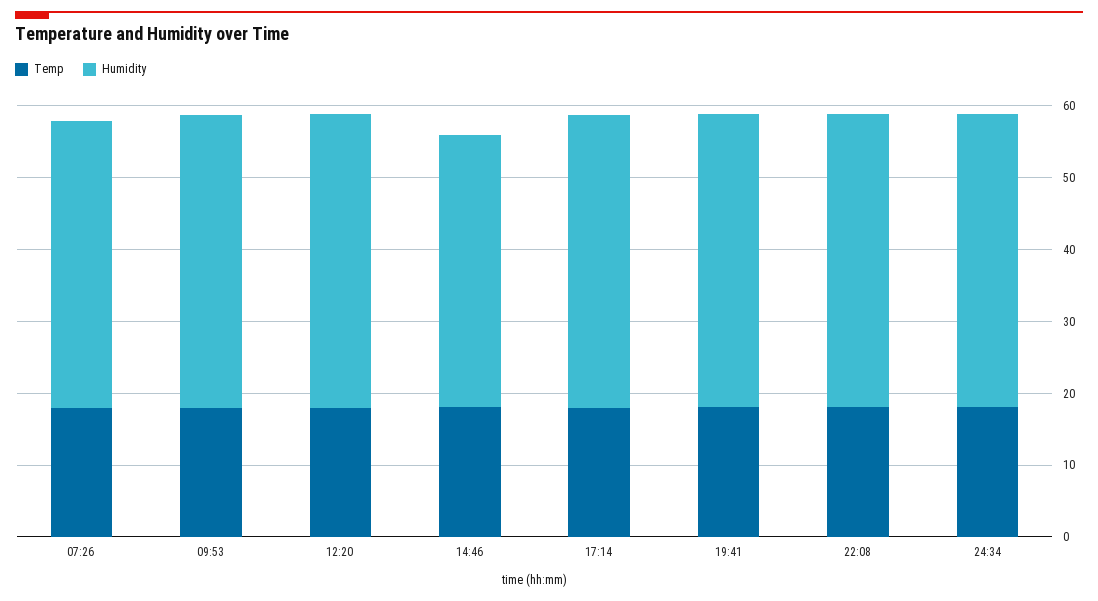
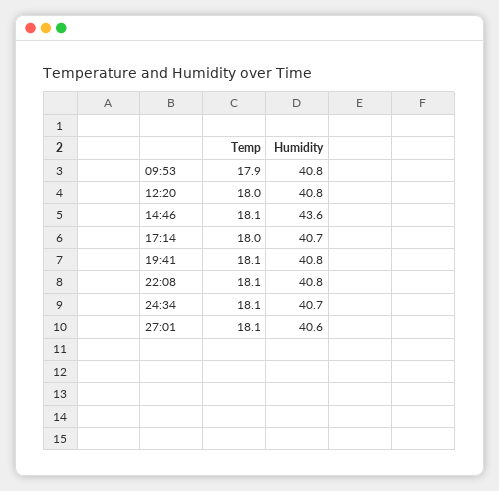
Temp, 07:26: 18 -> none
Humidity, 07:26: 40 -> none
Humidity, 14:46: 38 -> 43.6
Temp, 27:01: none -> 18.1
Humidity, 27:01: none -> 40.6

